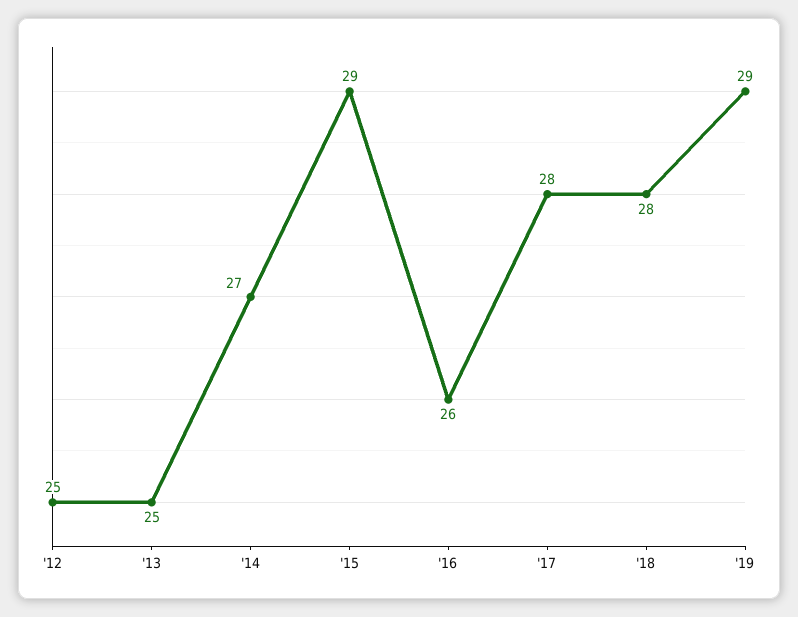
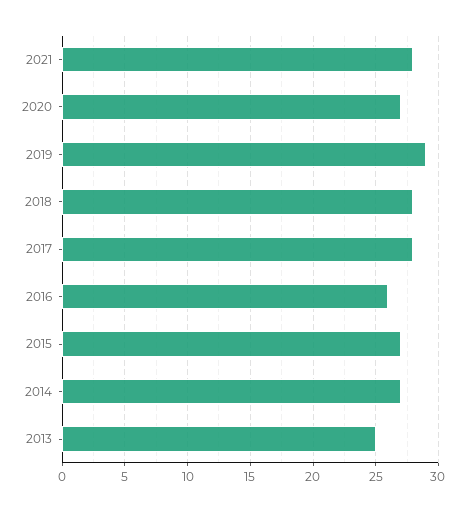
'12: 25 -> none
'15: 29 -> 27
2021: none -> 28
2020: none -> 27

